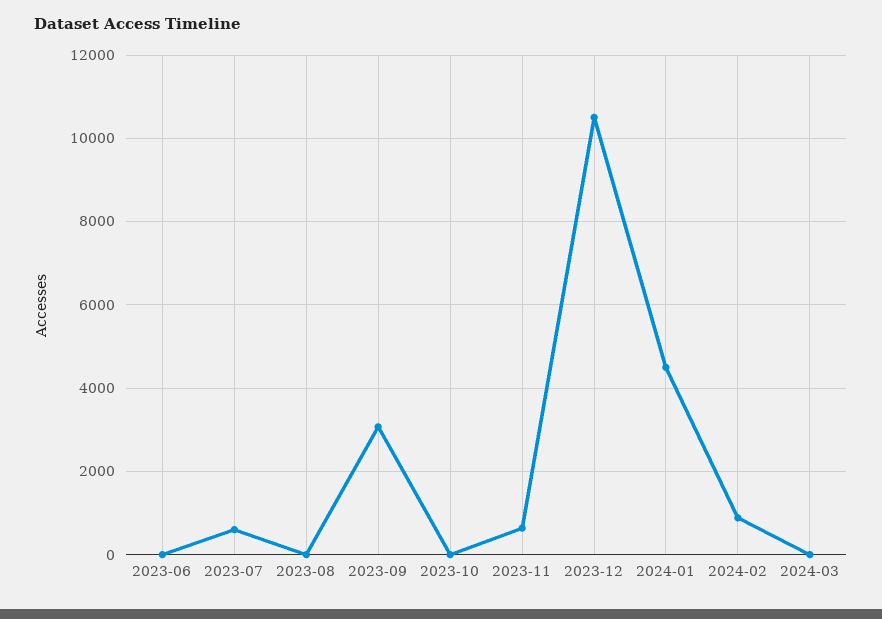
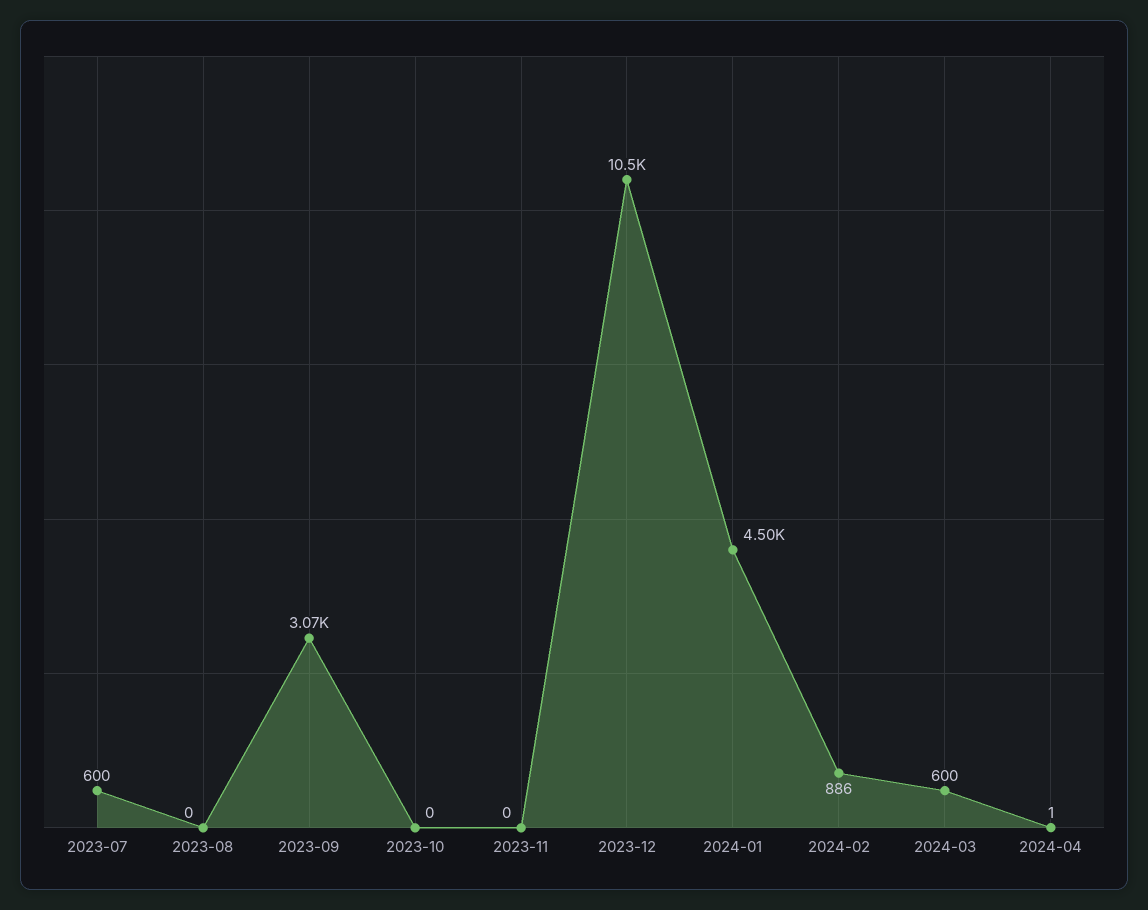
2023-06: 0 -> none
2023-11: 600 -> 0
2024-03: 0 -> 600
2024-04: none -> 1

